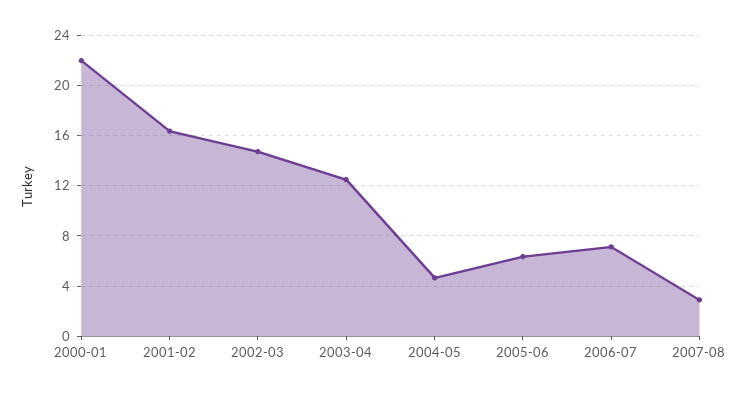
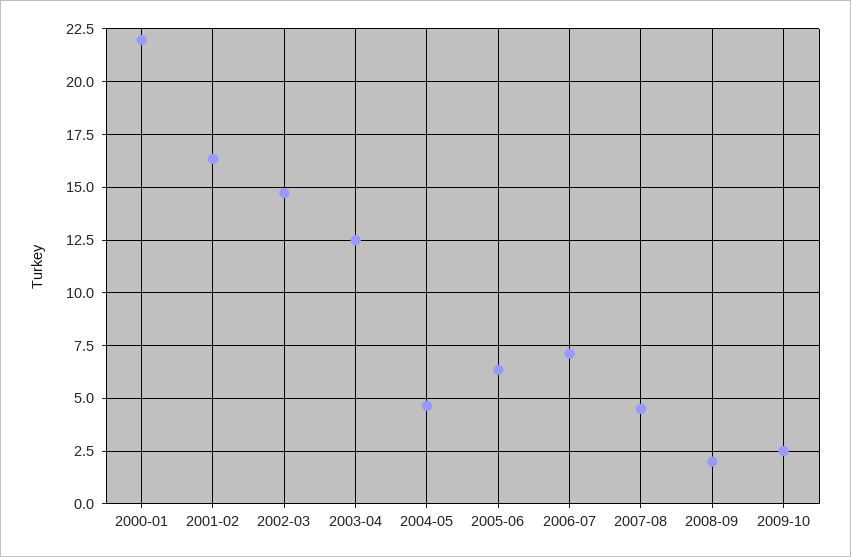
2007-08: 3 -> 4.5
2008-09: none -> 2
2009-10: none -> 2.5

